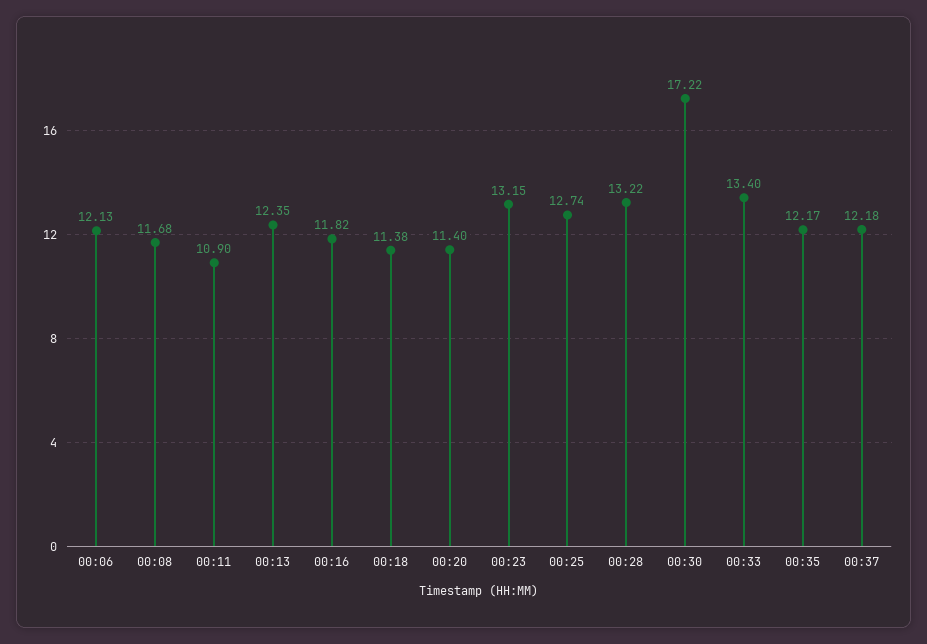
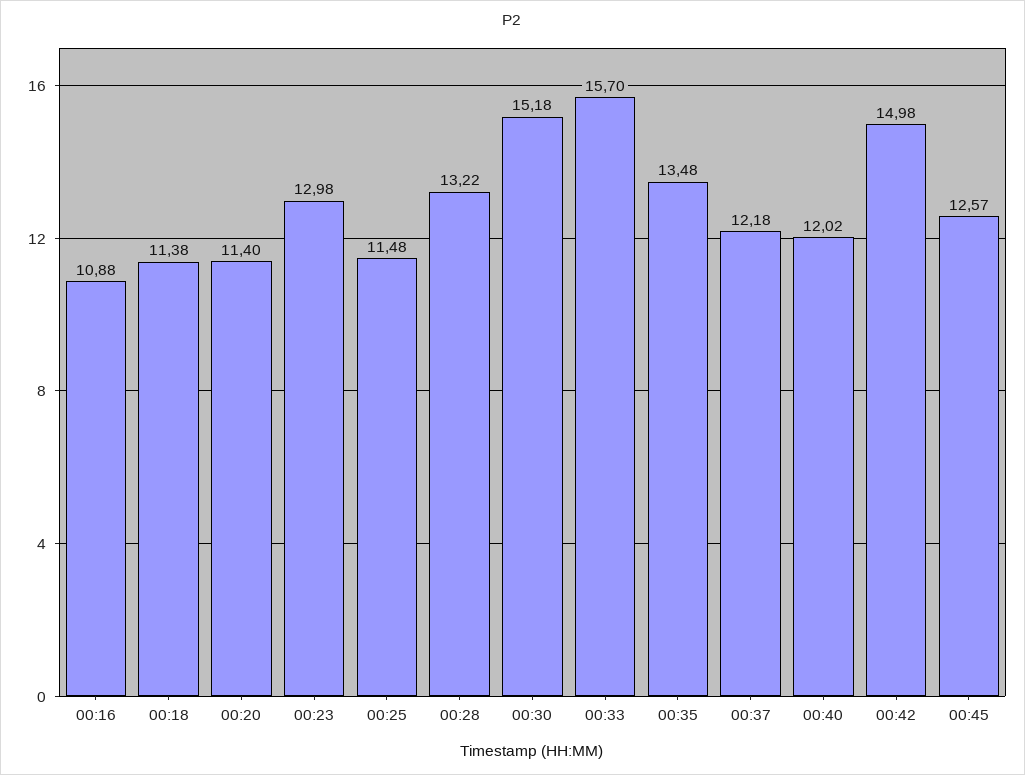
00:06: 12.13 -> none
00:08: 11.68 -> none
00:11: 10.9 -> none
00:13: 12.35 -> none
00:16: 11.82 -> 10.88
00:23: 13.15 -> 12.98
00:25: 12.74 -> 11.48
00:30: 17.22 -> 15.18
00:33: 13.4 -> 15.7
00:35: 12.17 -> 13.48
00:40: none -> 12.02
00:42: none -> 14.98
00:45: none -> 12.57

